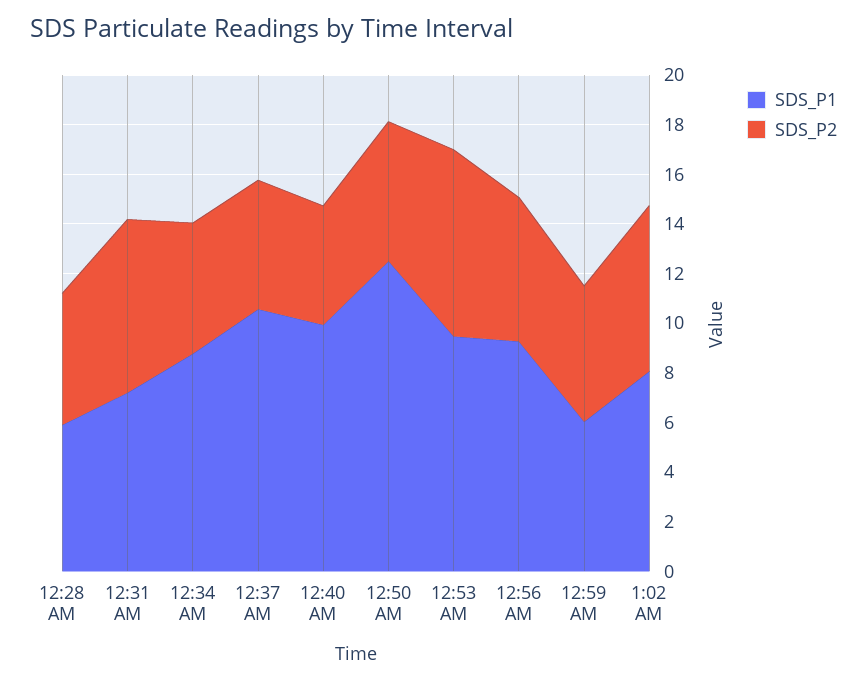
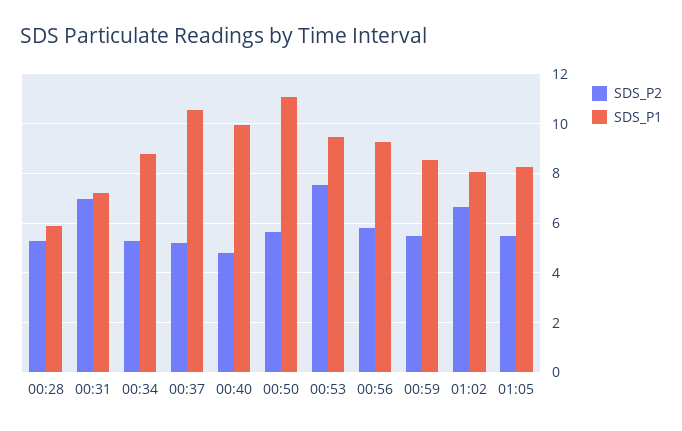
SDS_P1, 12:50 AM: 12.5 -> 11
SDS_P1, 12:59 AM: 6 -> 8.5
SDS_P2, 01:05: none -> 5.5
SDS_P1, 01:05: none -> 8.25

